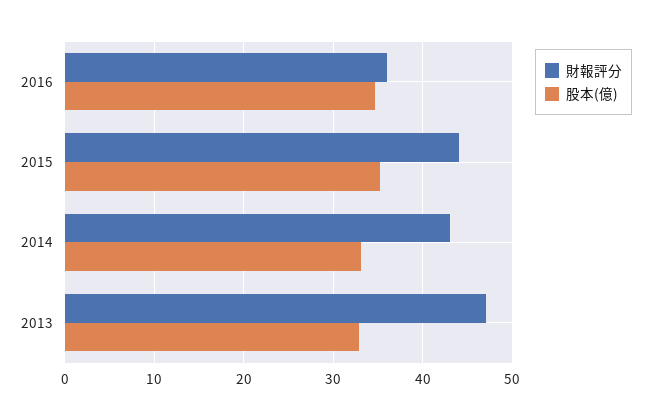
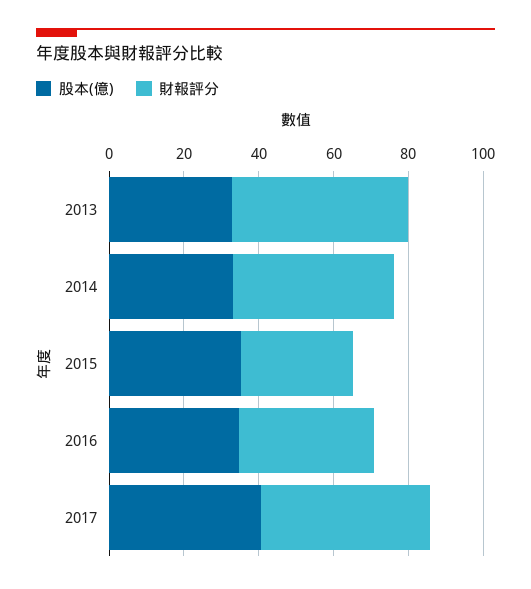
財報評分, 2015: 44 -> 30
股本(億), 2017: none -> 40
財報評分, 2017: none -> 45

